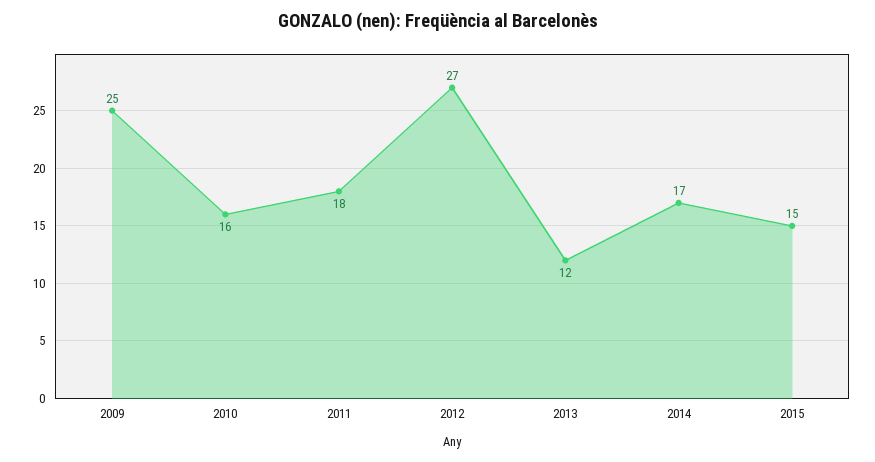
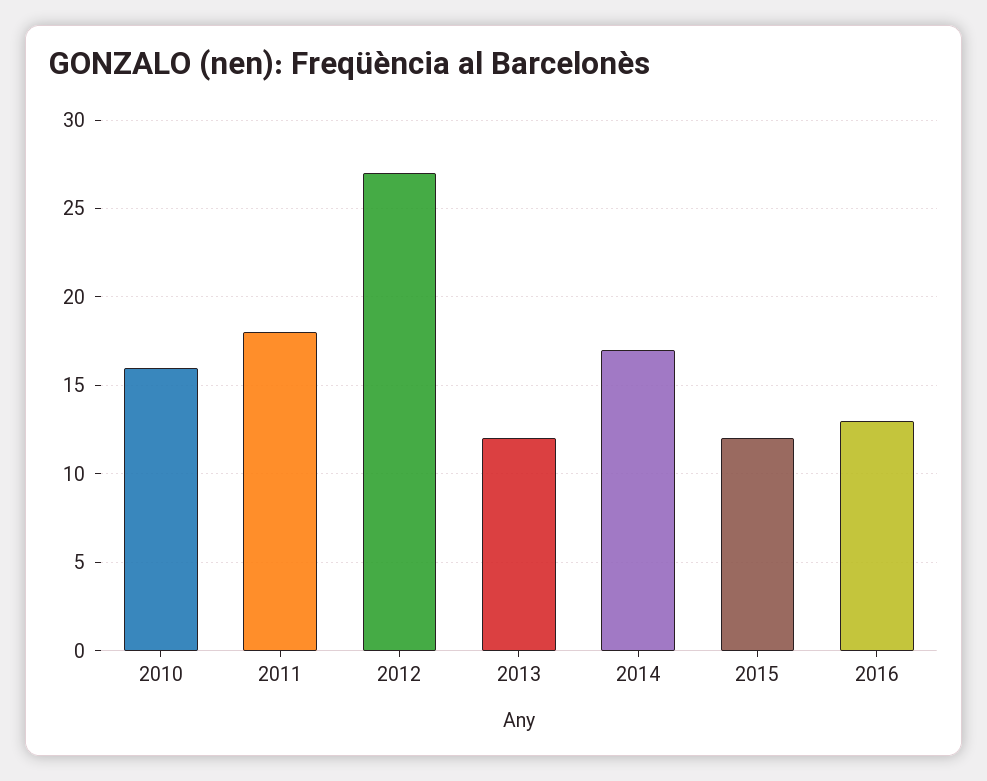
2009: 25 -> none
2015: 15 -> 12
2016: none -> 13

